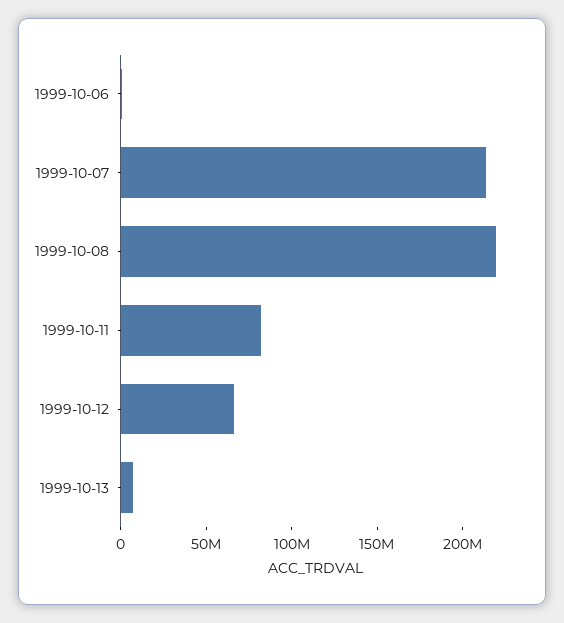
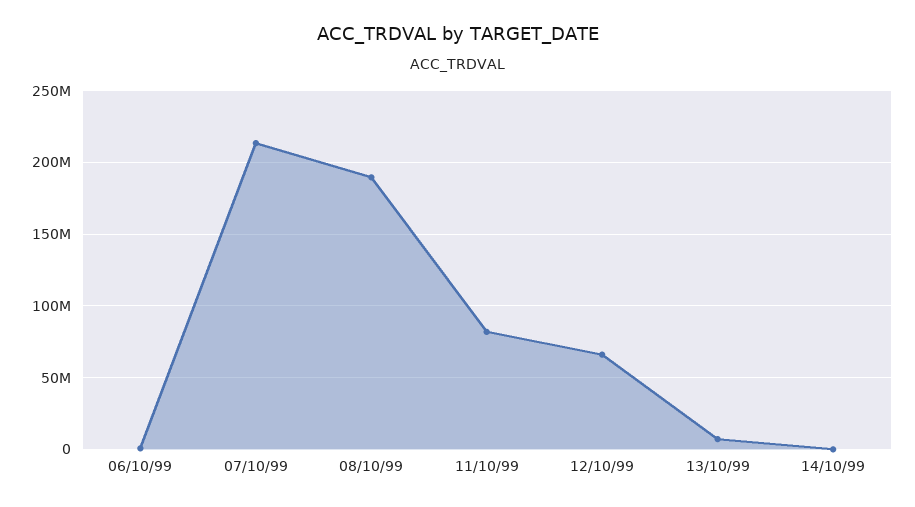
1999-10-08: 220000000 -> 190000000
14/10/99: none -> 0

